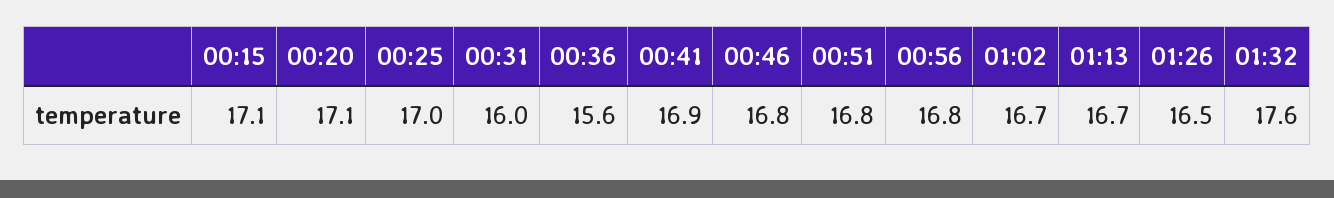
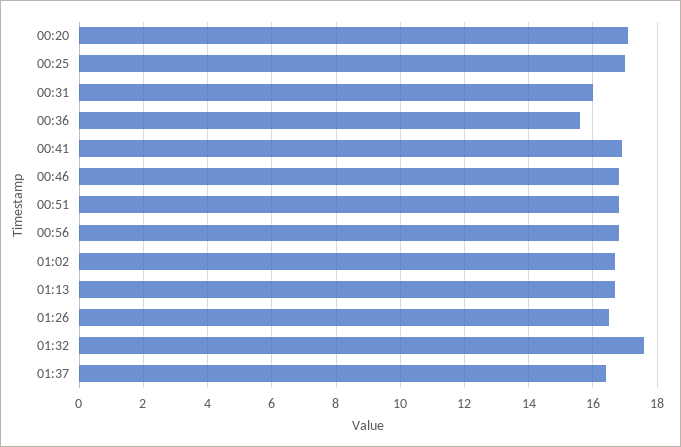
00:15: 17.1 -> none
01:37: none -> 16.5

